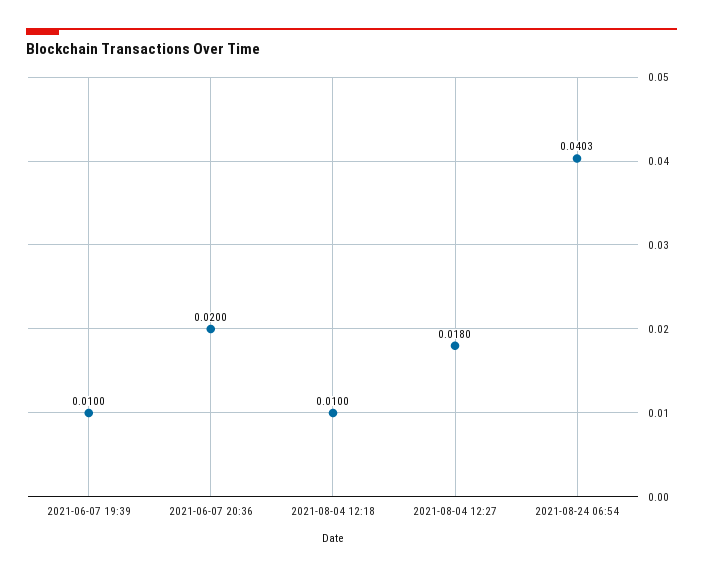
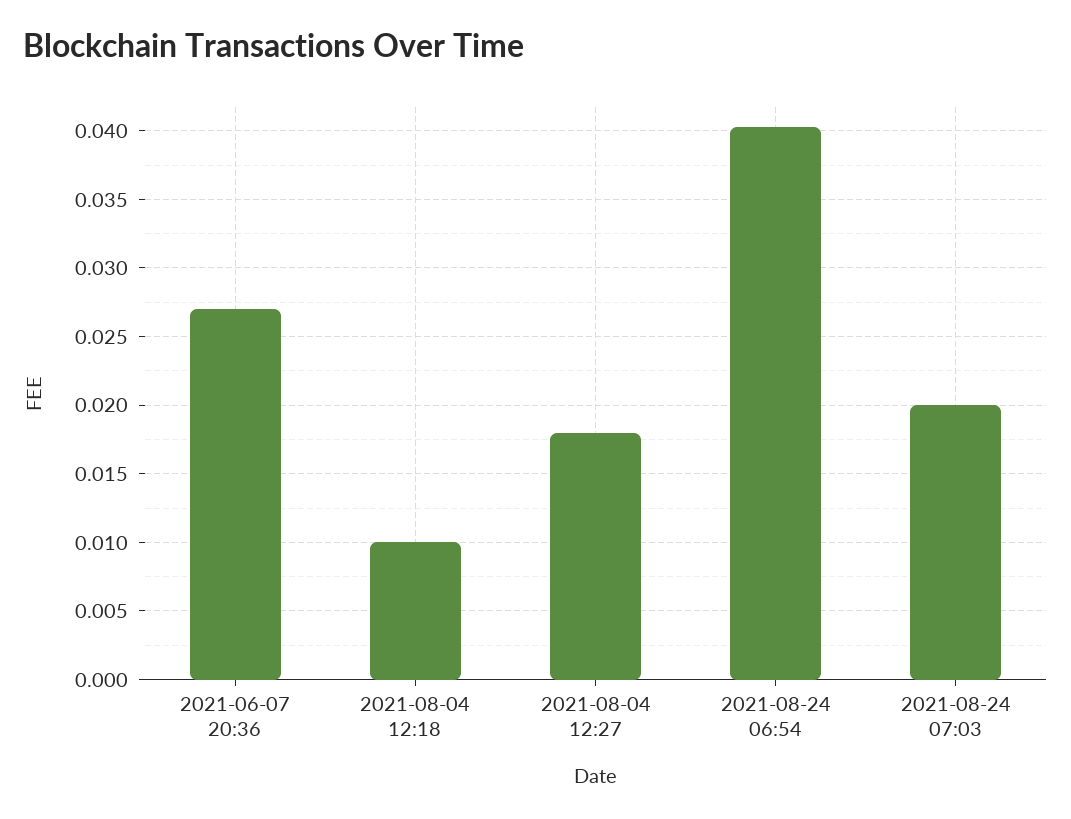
2021-06-07 19:39: 0.01 -> none
2021-06-07 20:36: 0.02 -> 0.027
2021-08-24 07:03: none -> 0.02

